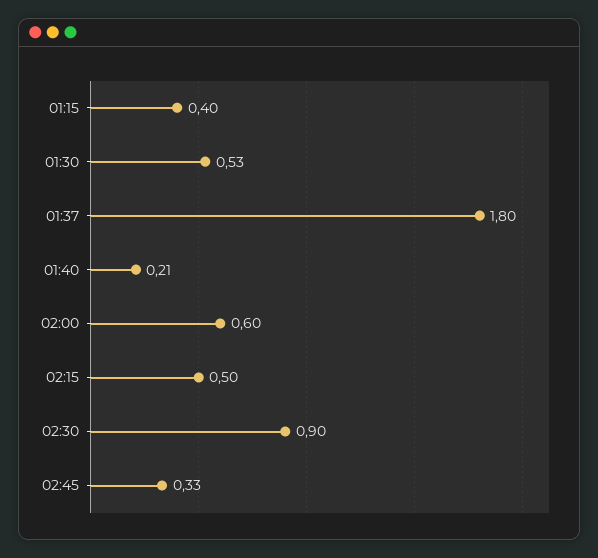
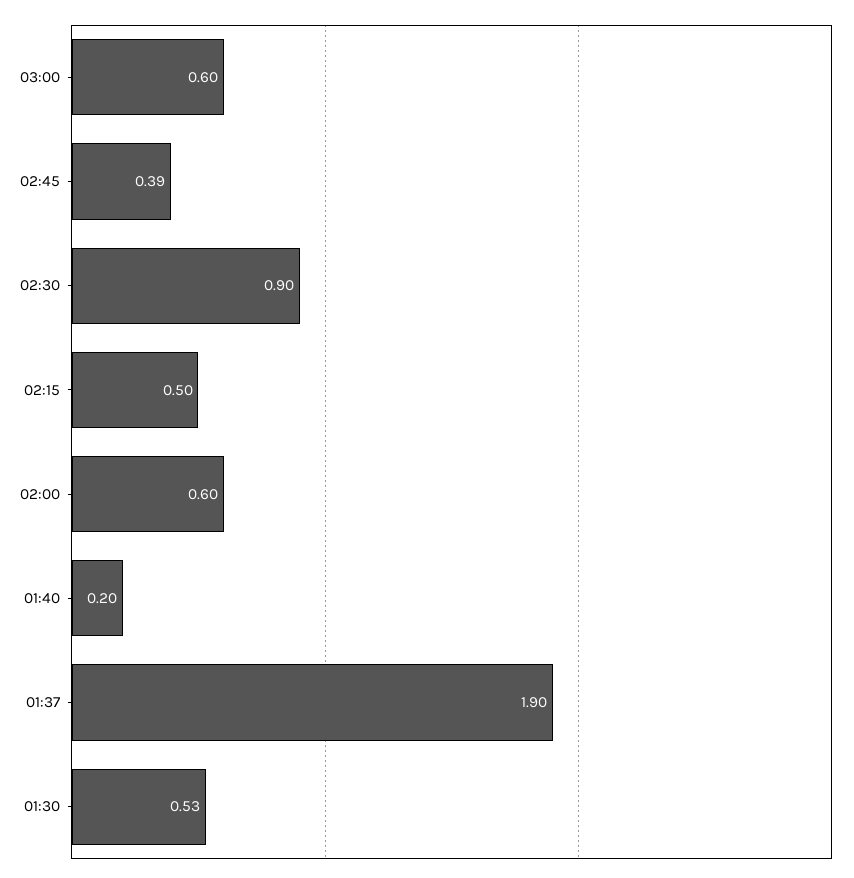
01:15: 0.4 -> none
01:37: 1.8 -> 1.9
01:40: 0.21 -> 0.2
02:45: 0.33 -> 0.39
03:00: none -> 0.6

